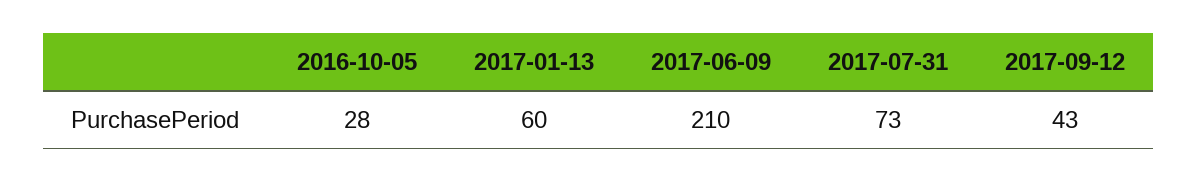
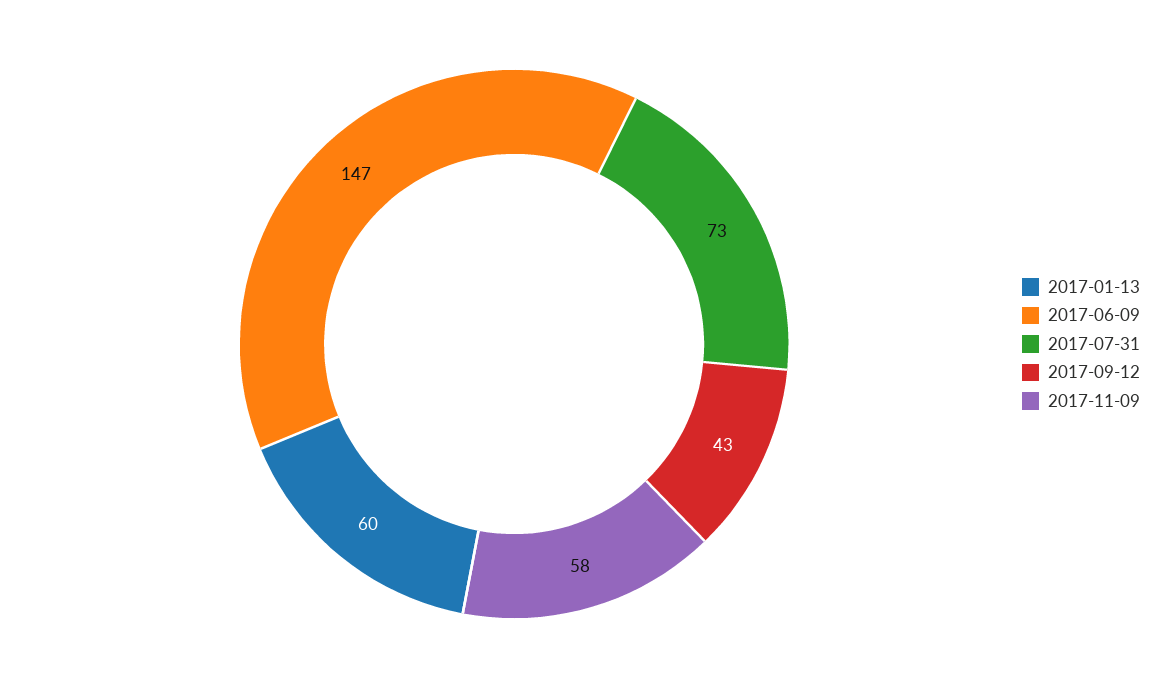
2016-10-05: 28 -> none
2017-06-09: 210 -> 147
2017-11-09: none -> 58

